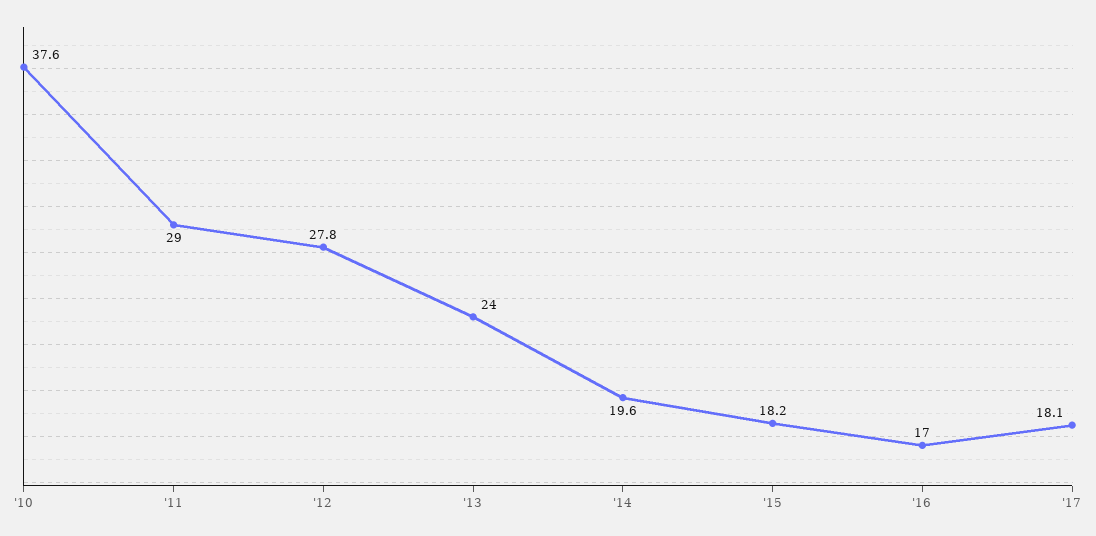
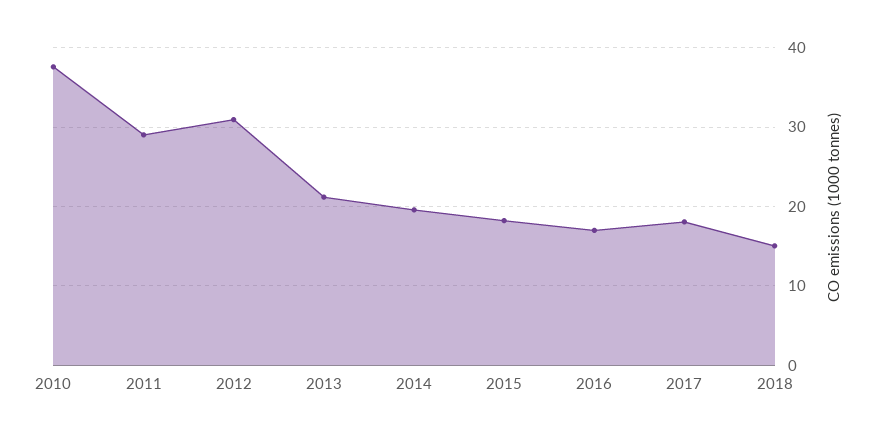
'12: 27.8 -> 31
'13: 24 -> 21
2018: none -> 15

